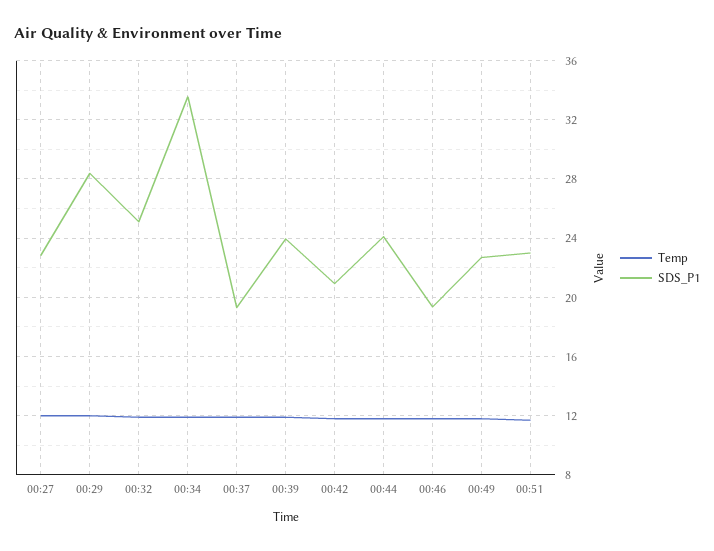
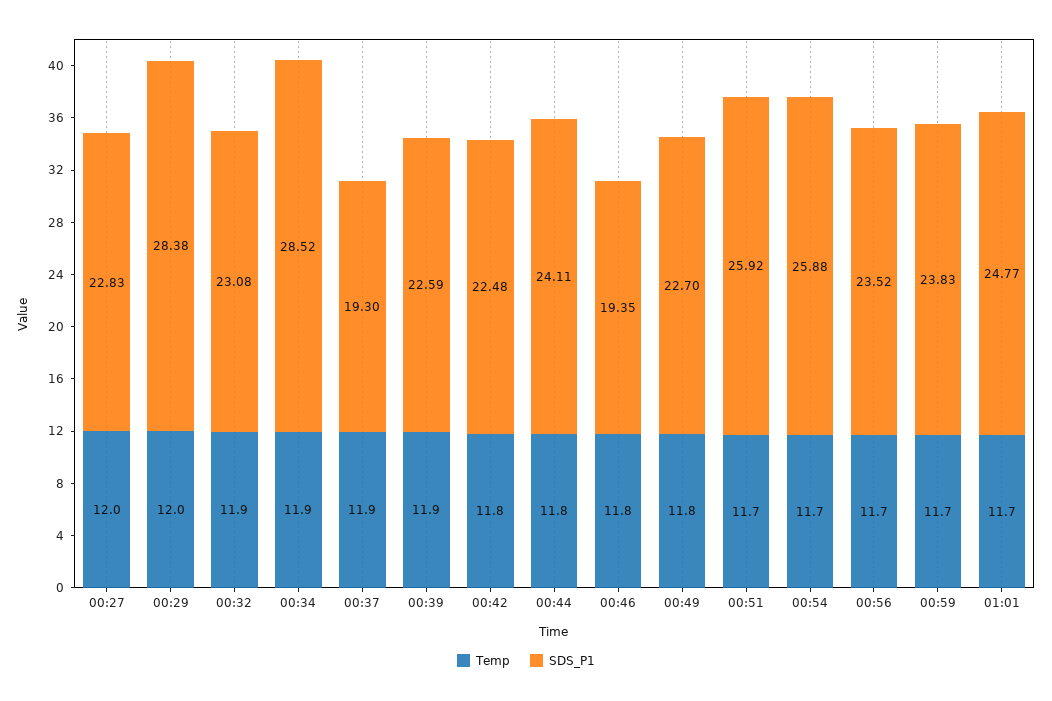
SDS_P1, 00:32: 25 -> 23.08
SDS_P1, 00:34: 33.5 -> 28.52
SDS_P1, 00:39: 24 -> 22.59
SDS_P1, 00:42: 21 -> 22.48
SDS_P1, 00:51: 23 -> 25.92
Temp, 00:54: none -> 11.7
SDS_P1, 00:54: none -> 25.88
Temp, 00:56: none -> 11.7
SDS_P1, 00:56: none -> 23.52
Temp, 00:59: none -> 11.7
SDS_P1, 00:59: none -> 23.83
Temp, 01:01: none -> 11.7
SDS_P1, 01:01: none -> 24.77

